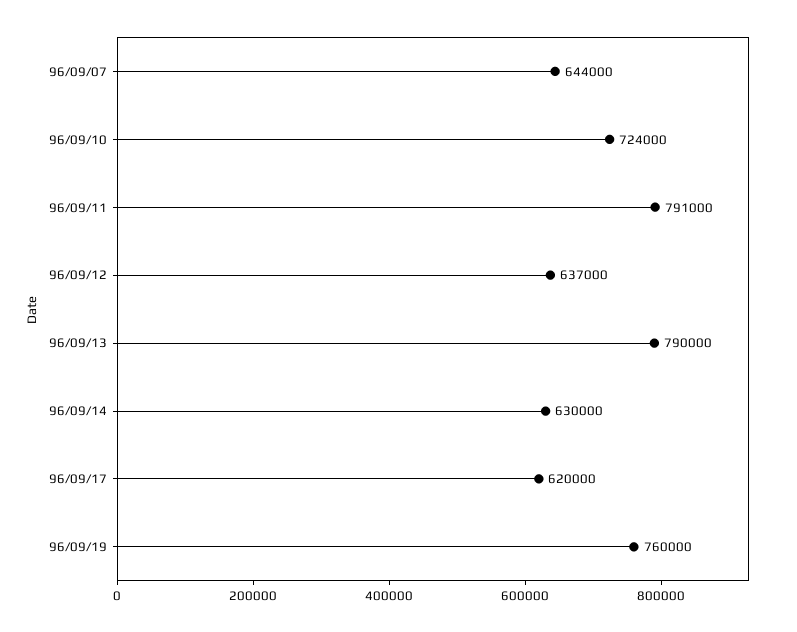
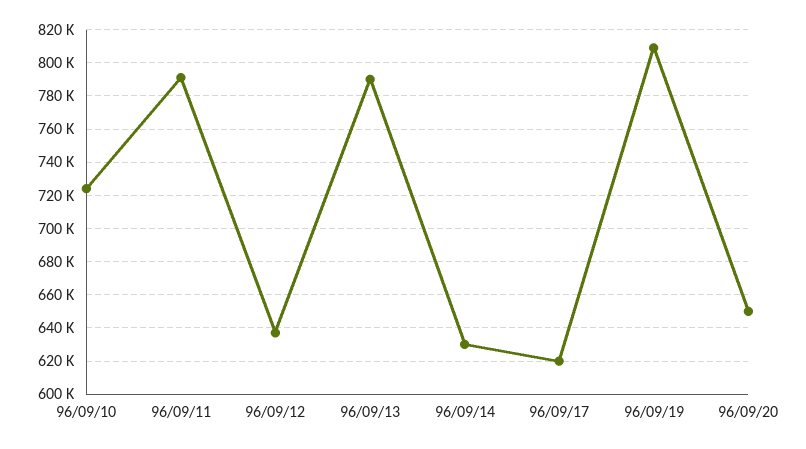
96/09/07: 644000 -> none
96/09/19: 760000 -> 810000
96/09/20: none -> 650000

